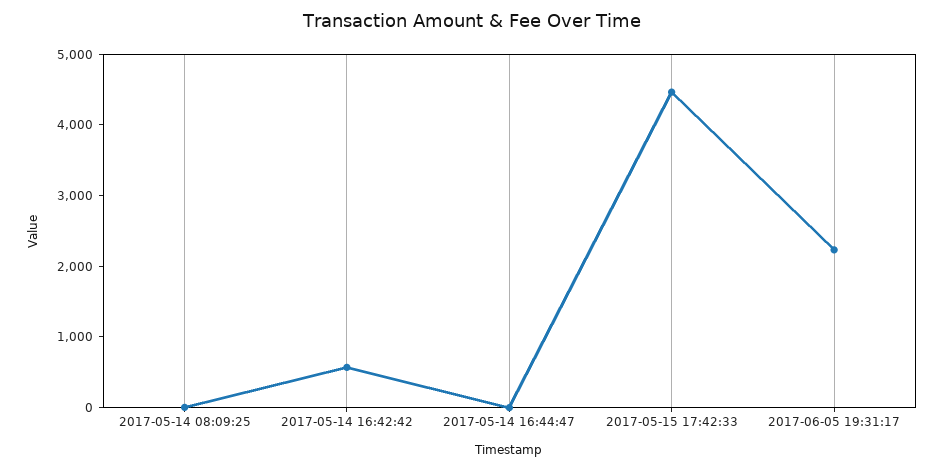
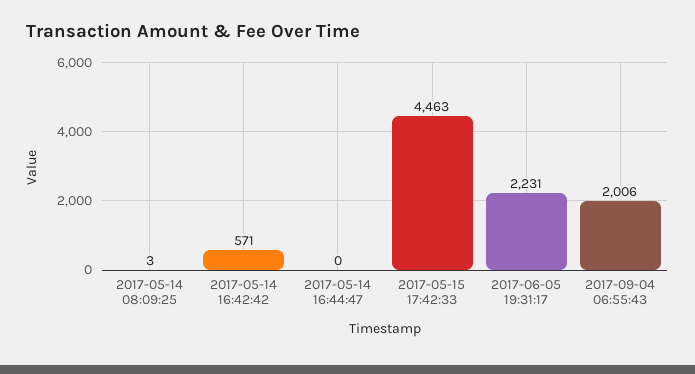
2017-09-04 06:55:43: none -> 2006

